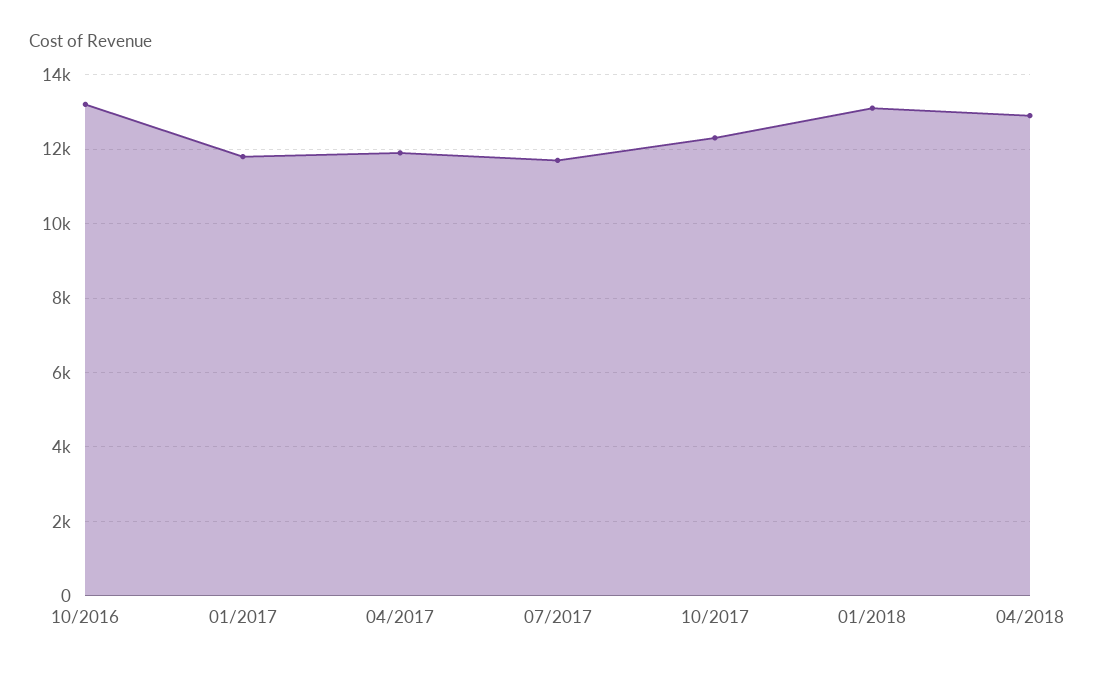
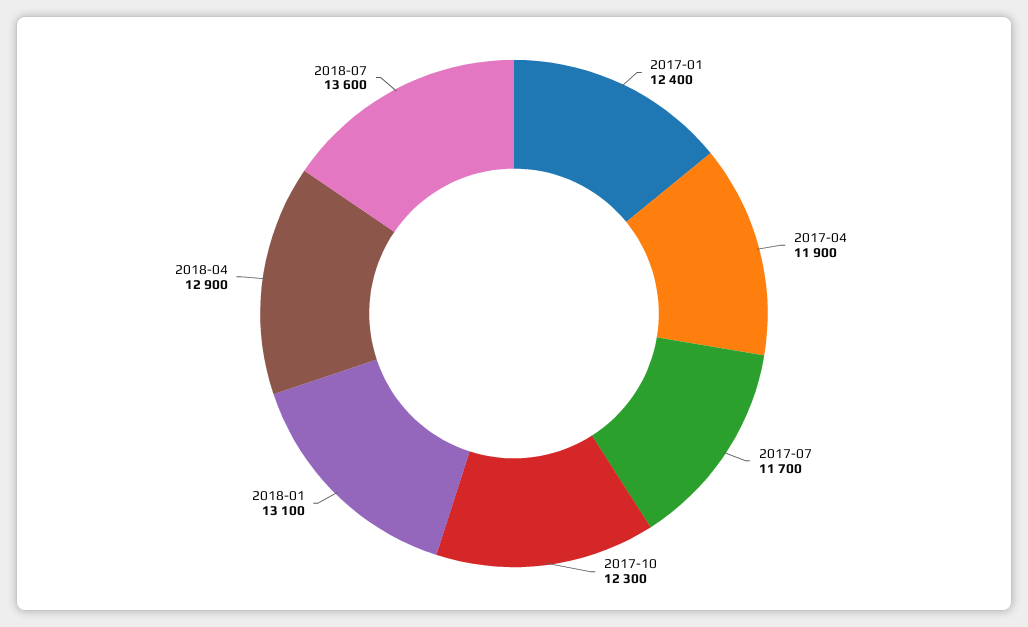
10/2016: 13200 -> none
01/2017: 11800 -> 12400
2018-07: none -> 13600

